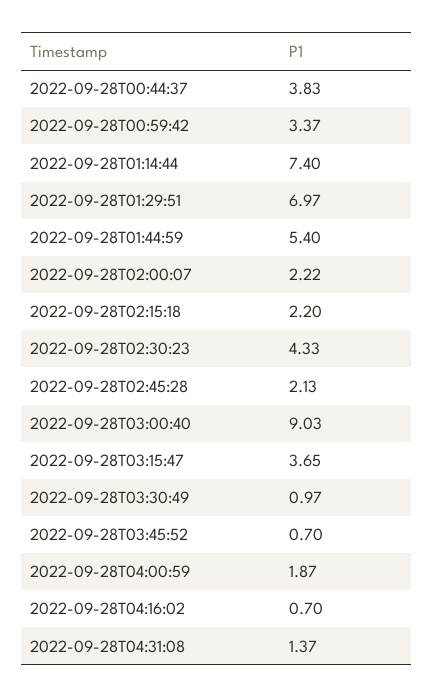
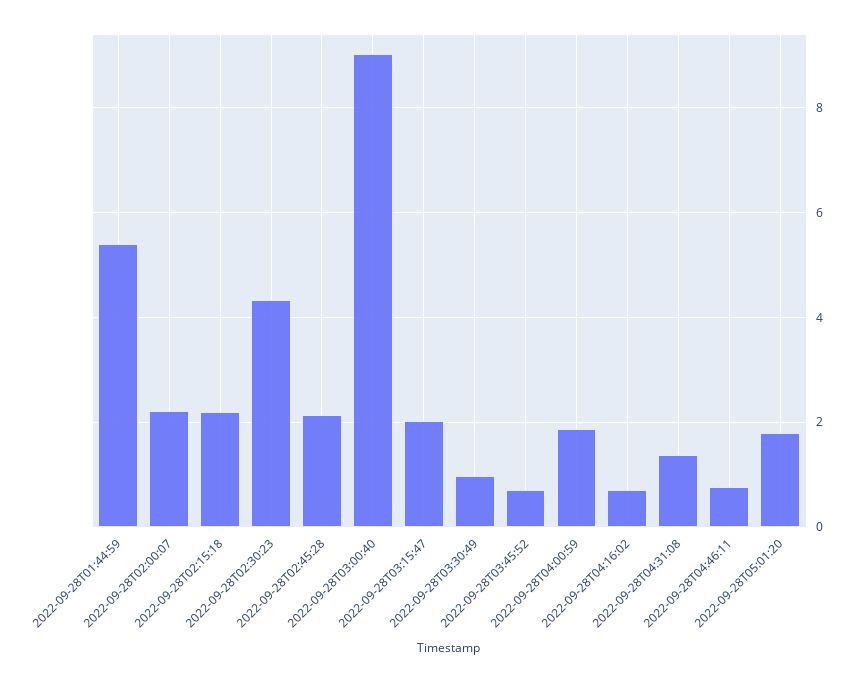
2022-09-28T00:44:37: 3.83 -> none
2022-09-28T00:59:42: 3.37 -> none
2022-09-28T01:14:44: 7.4 -> none
2022-09-28T01:29:51: 6.97 -> none
2022-09-28T03:15:47: 3.65 -> 2
2022-09-28T04:46:11: none -> 0.8
2022-09-28T05:01:20: none -> 1.8

